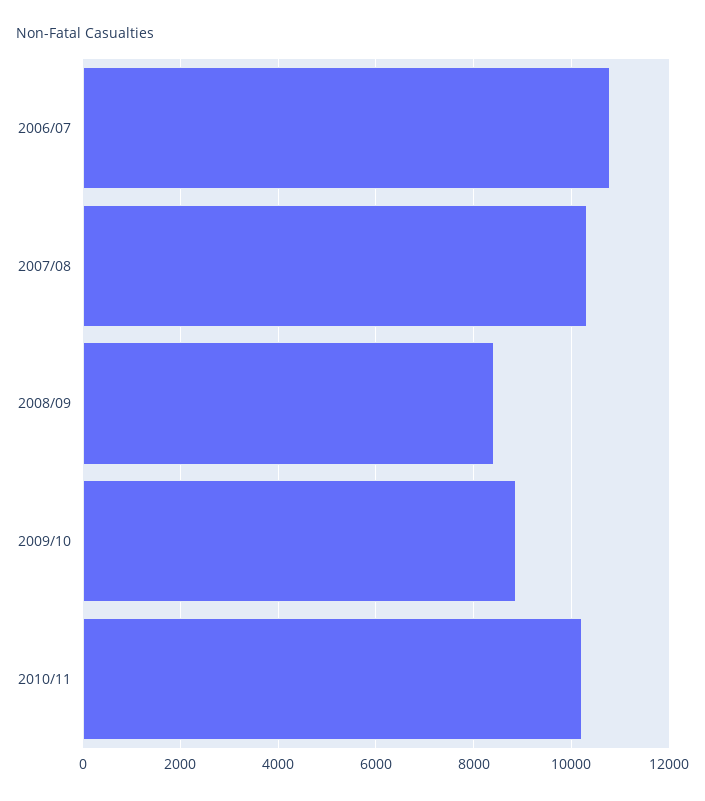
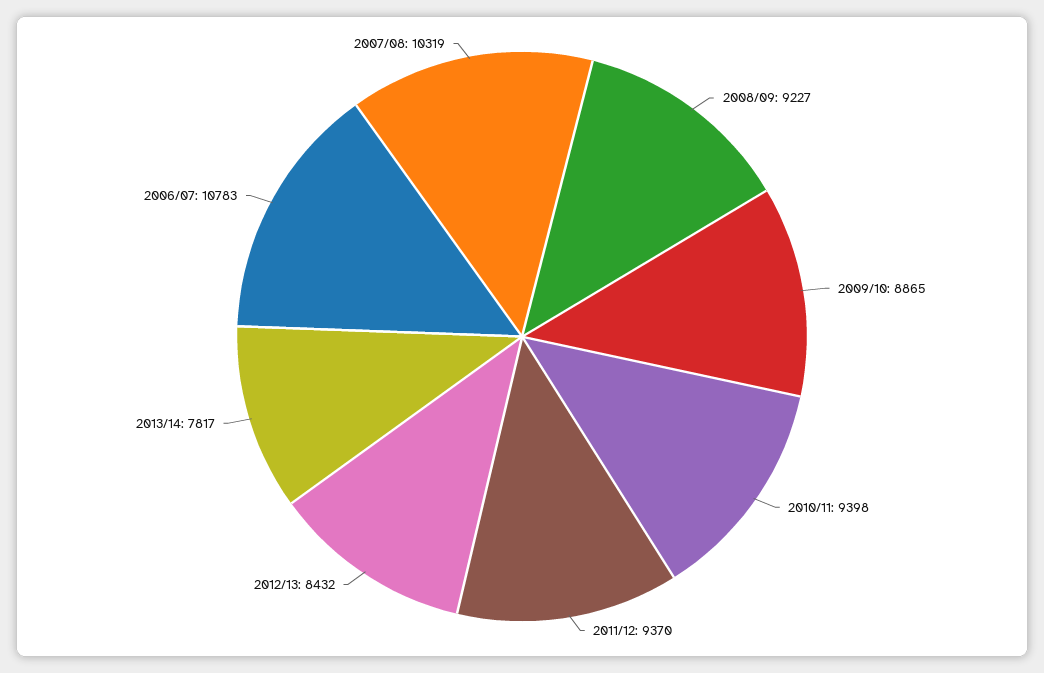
2008/09: 8400 -> 9227
2010/11: 10200 -> 9398
2011/12: none -> 9370
2012/13: none -> 8432
2013/14: none -> 7817

